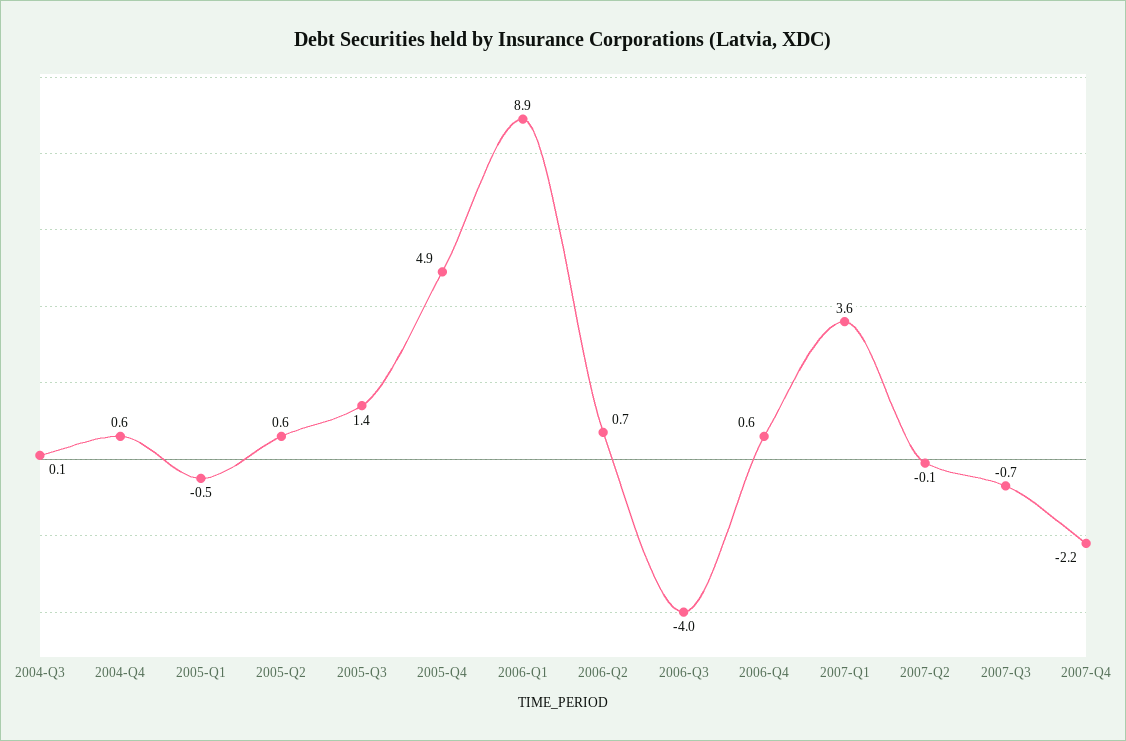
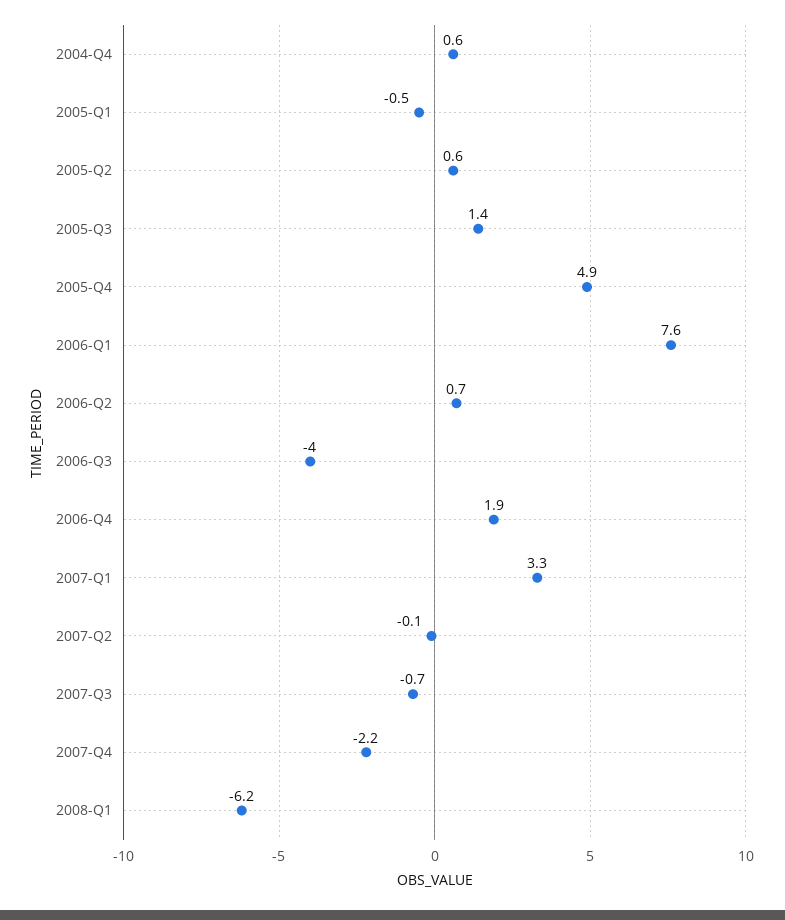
2004-Q3: 0.1 -> none
2006-Q1: 8.9 -> 7.6
2006-Q4: 0.6 -> 1.9
2007-Q1: 3.6 -> 3.3
2008-Q1: none -> -6.2

